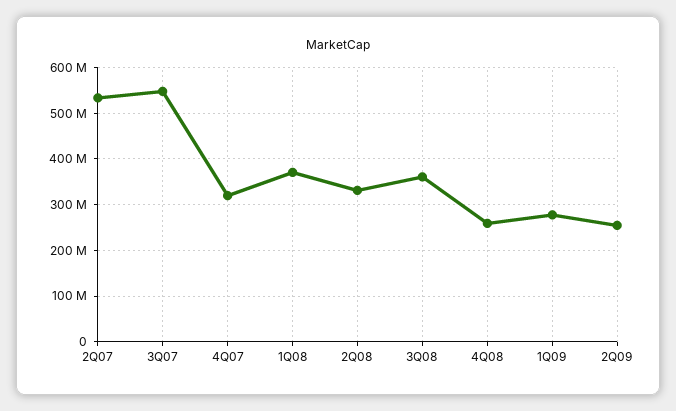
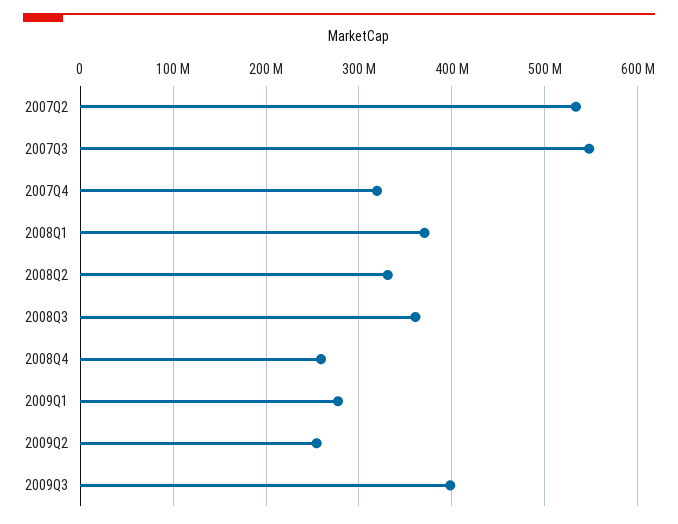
2009Q3: none -> 400000000

